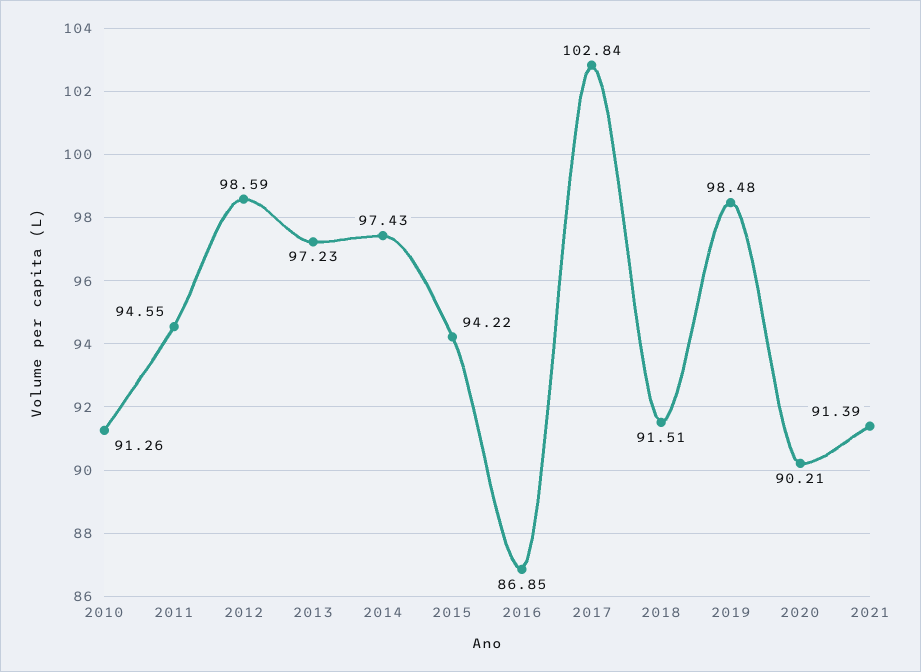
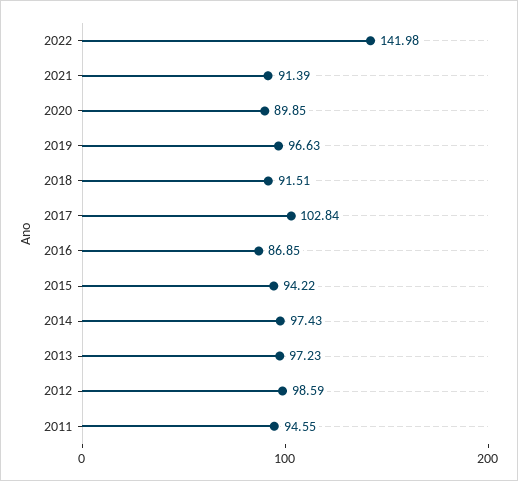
2010: 91.26 -> none
2019: 98.48 -> 96.63
2020: 90.21 -> 89.85
2022: none -> 141.98

